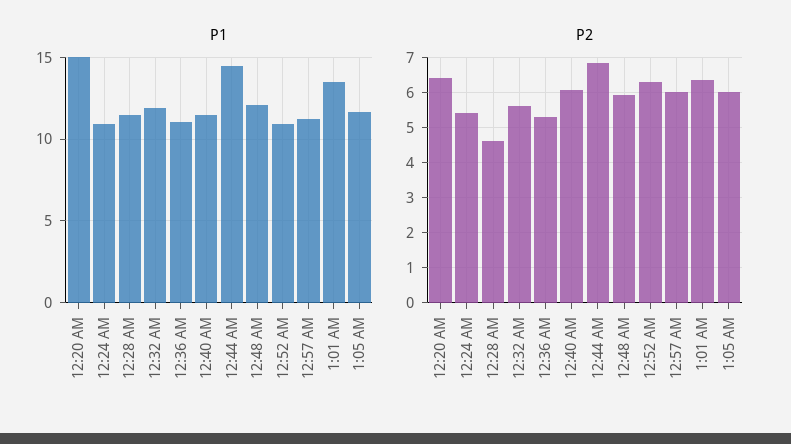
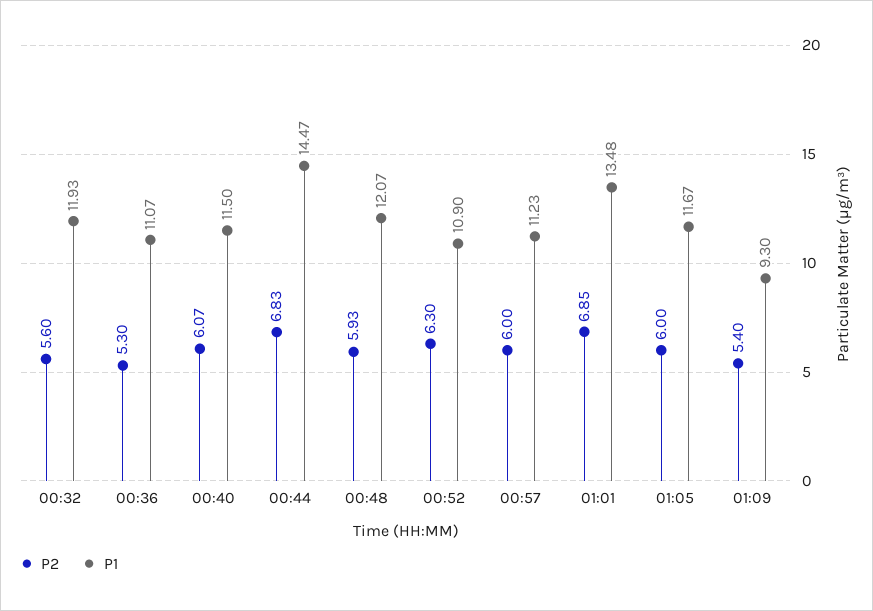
P1, 12:20 AM: 15 -> none
P1, 12:24 AM: 11 -> none
P1, 12:28 AM: 11.5 -> none
P2, 12:20 AM: 6.4 -> none
P2, 12:24 AM: 5.4 -> none
P2, 12:28 AM: 4.6 -> none
P2, 1:01 AM: 6.4 -> 6.85
P2, 01:09: none -> 5.4
P1, 01:09: none -> 9.3

